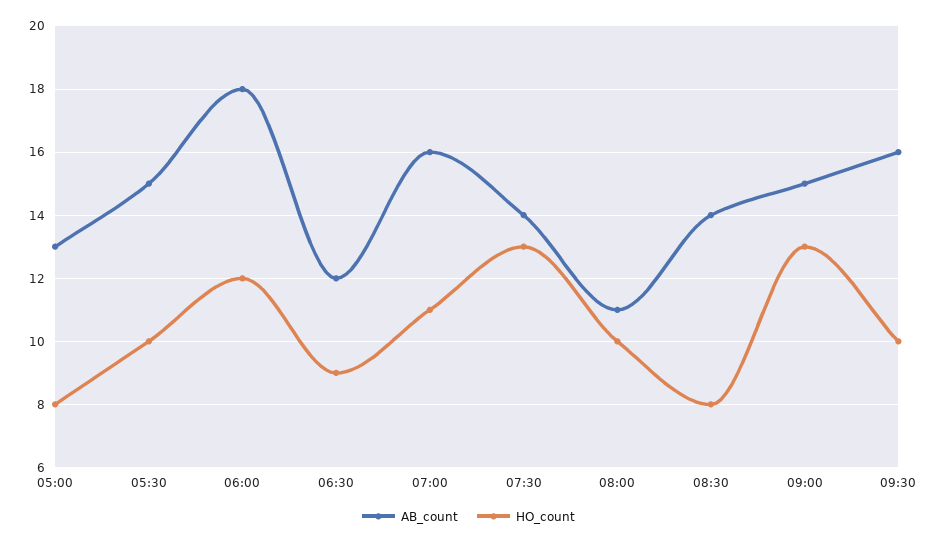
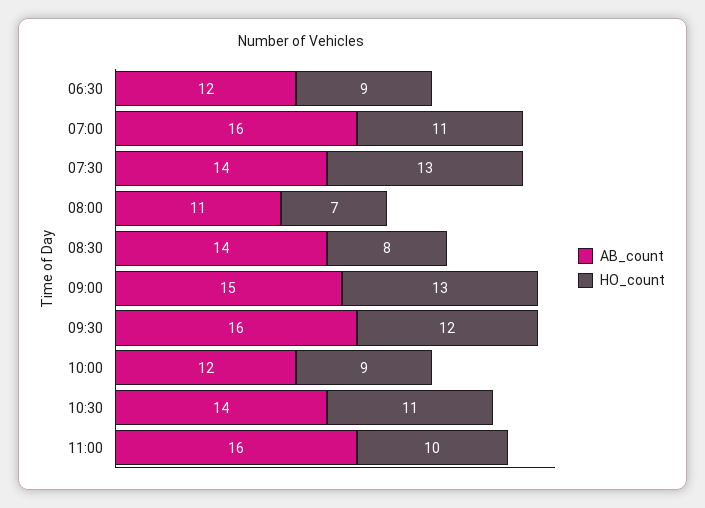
AB_count, 05:00: 13 -> none
HO_count, 05:00: 8 -> none
AB_count, 05:30: 15 -> none
HO_count, 05:30: 10 -> none
AB_count, 06:00: 18 -> none
HO_count, 06:00: 12 -> none
HO_count, 08:00: 10 -> 7
HO_count, 09:30: 10 -> 12
AB_count, 10:00: none -> 12
HO_count, 10:00: none -> 9
AB_count, 10:30: none -> 14
HO_count, 10:30: none -> 11
AB_count, 11:00: none -> 16
HO_count, 11:00: none -> 10

